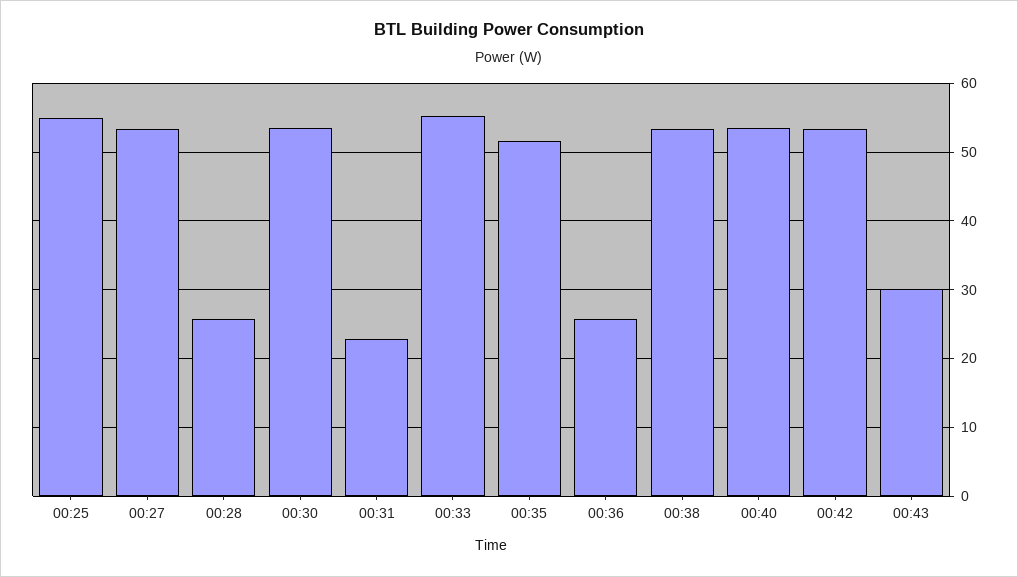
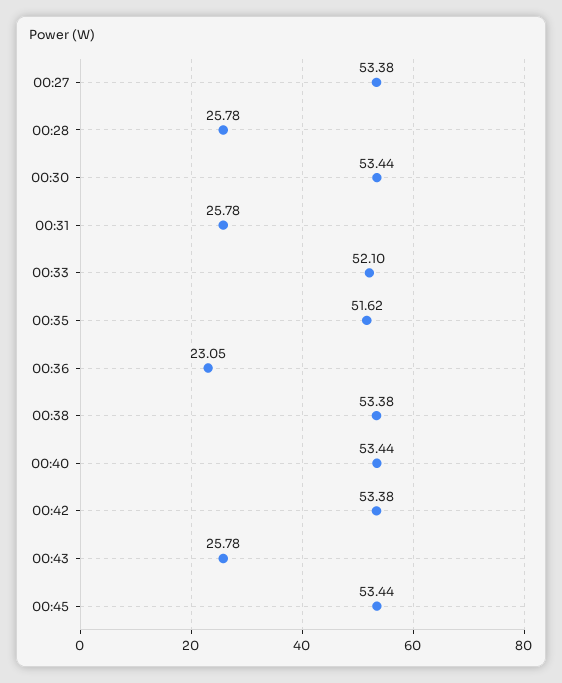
00:25: 55 -> none
00:31: 23 -> 25.78
00:33: 55 -> 52.1
00:36: 26 -> 23.05
00:43: 30 -> 25.78
00:45: none -> 53.44

